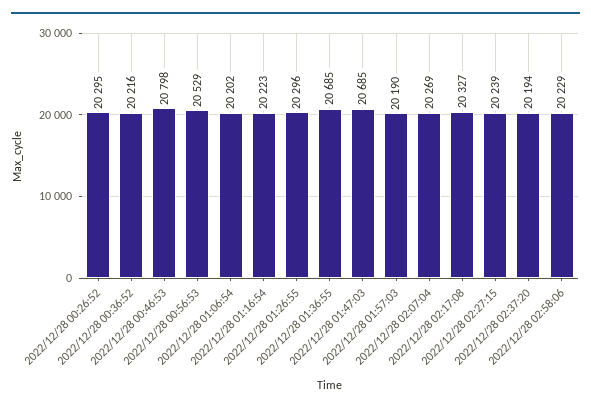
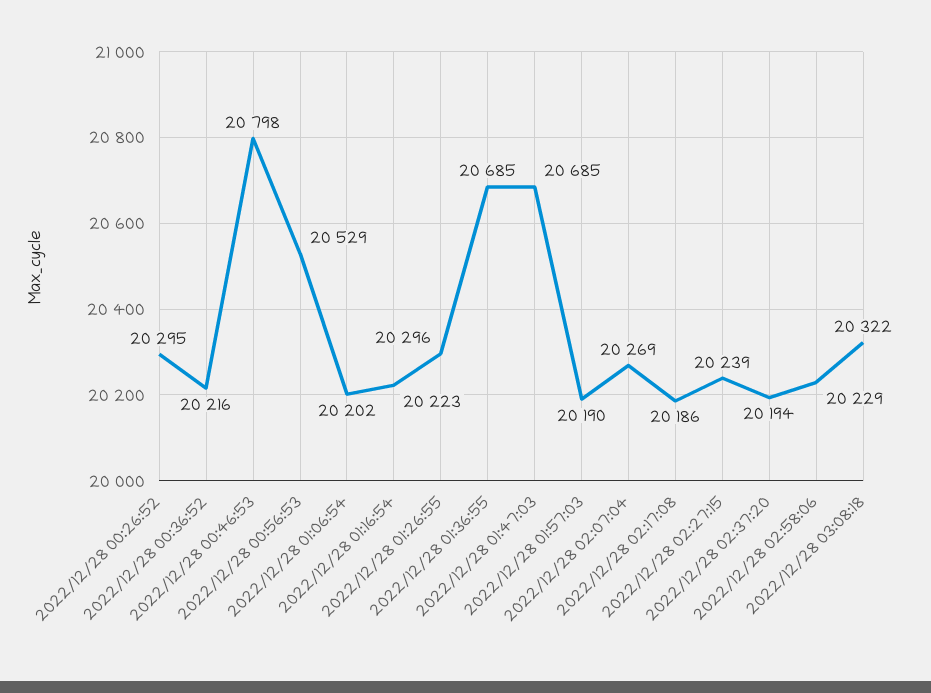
2022/12/28 02:17:08: 20327 -> 20186
2022/12/28 03:08:18: none -> 20322

